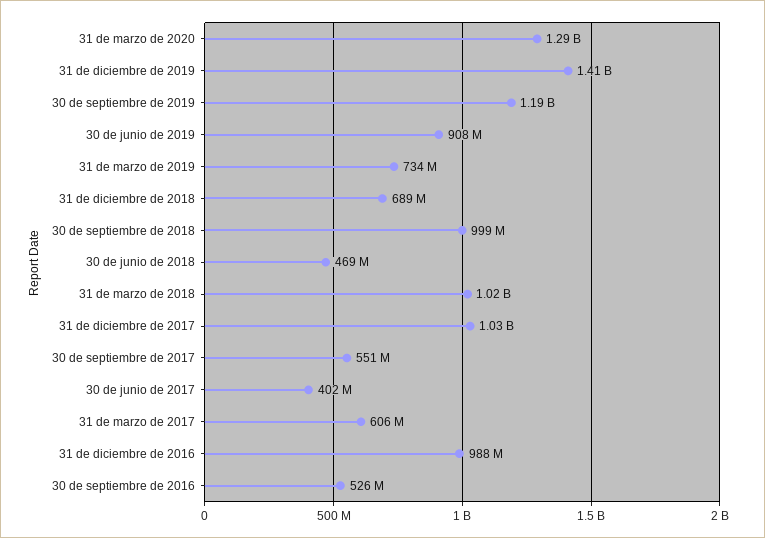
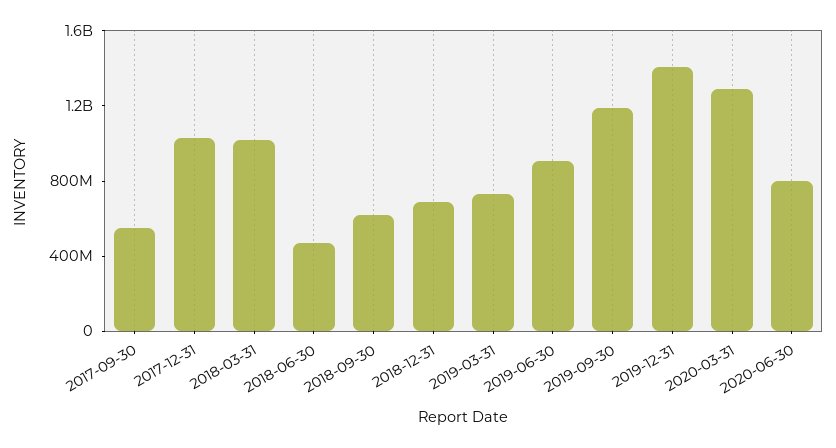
30 de septiembre de 2018: 999000000 -> 600000000
30 de junio de 2017: 402000000 -> none
31 de marzo de 2017: 606000000 -> none
31 de diciembre de 2016: 988000000 -> none
30 de septiembre de 2016: 526000000 -> none
2020-06-30: none -> 800000000

